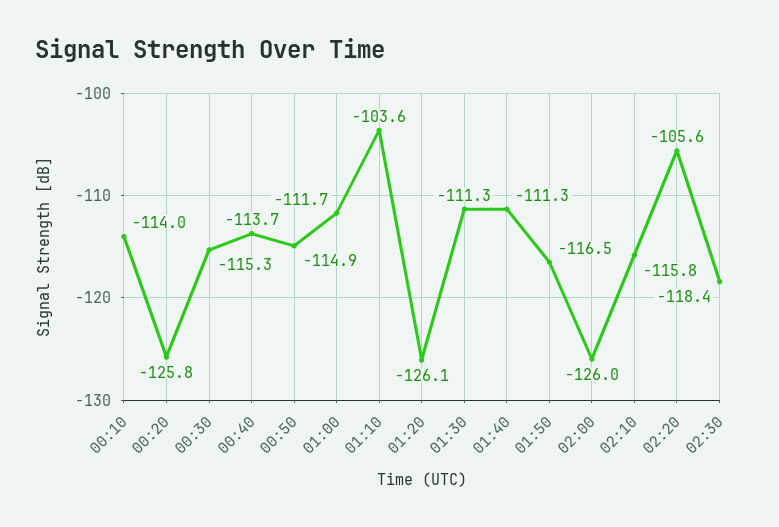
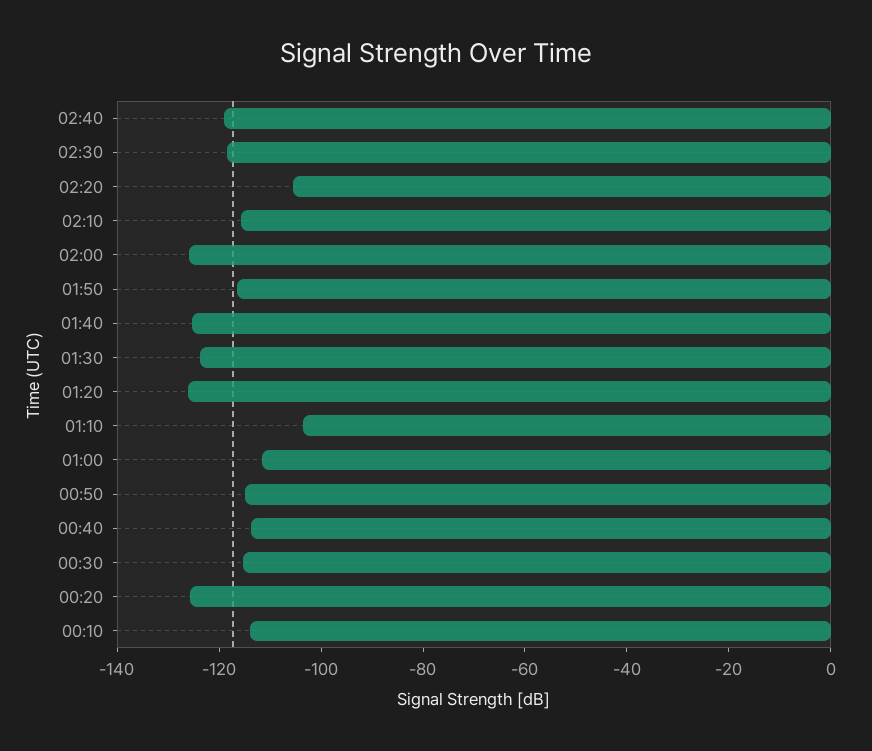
01:30: -111.3 -> -125
01:40: -111.3 -> -125
02:40: none -> -120

